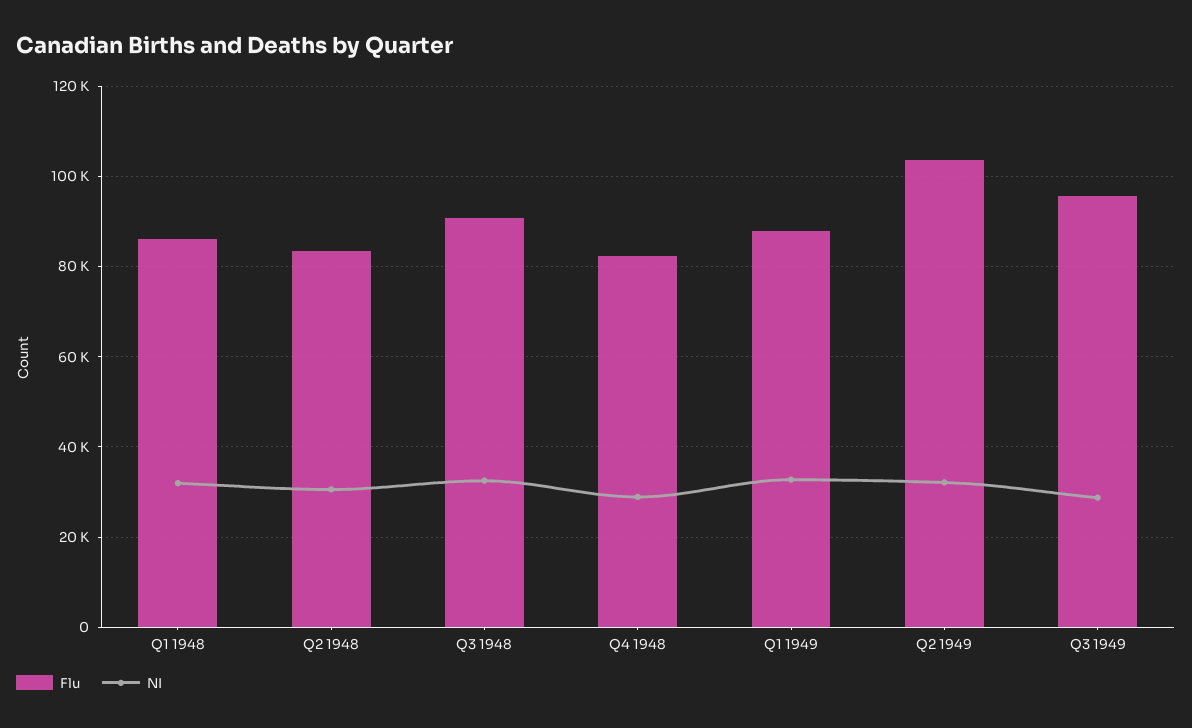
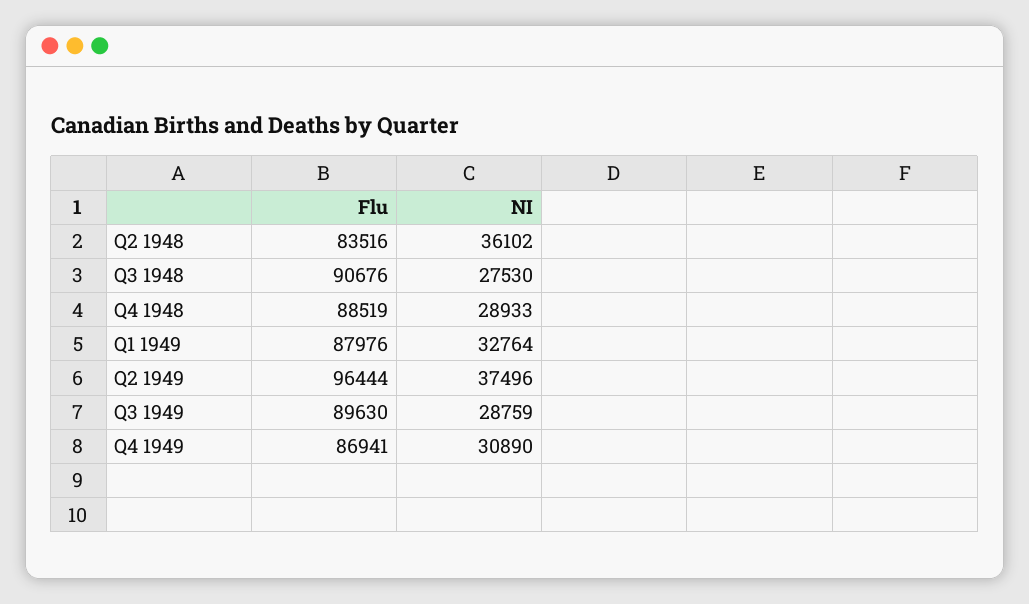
Flu, Q1 1948: 86000 -> none
NI, Q1 1948: 32000 -> none
NI, Q2 1948: 30000 -> 36102
NI, Q3 1948: 32000 -> 27530
Flu, Q4 1948: 82000 -> 88519
Flu, Q2 1949: 104000 -> 96444
NI, Q2 1949: 32000 -> 37496
Flu, Q3 1949: 96000 -> 89630
Flu, Q4 1949: none -> 86941
NI, Q4 1949: none -> 30890

